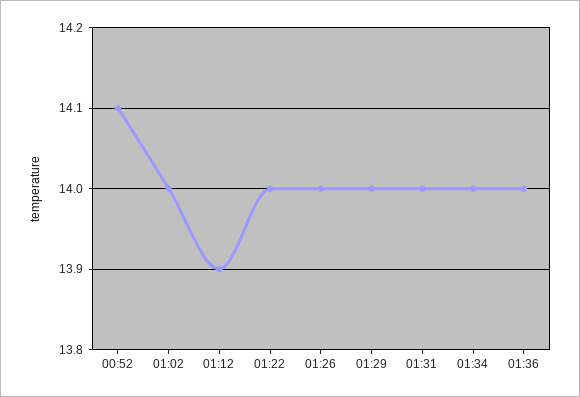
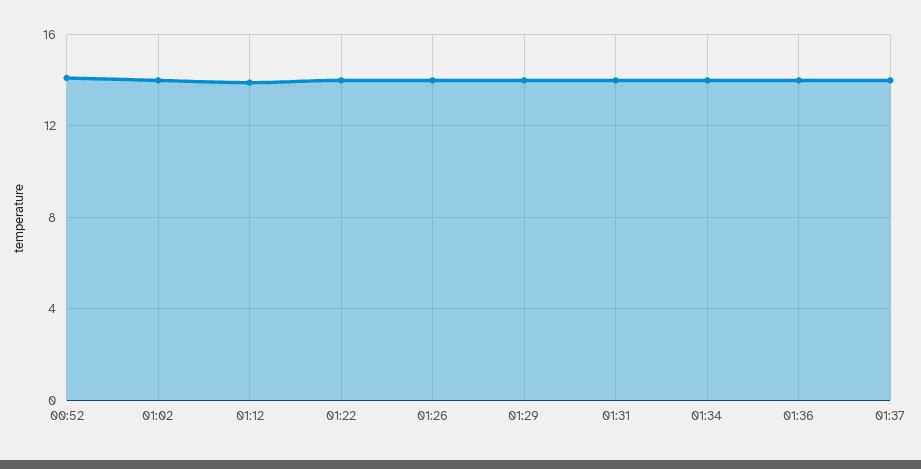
01:37: none -> 14

